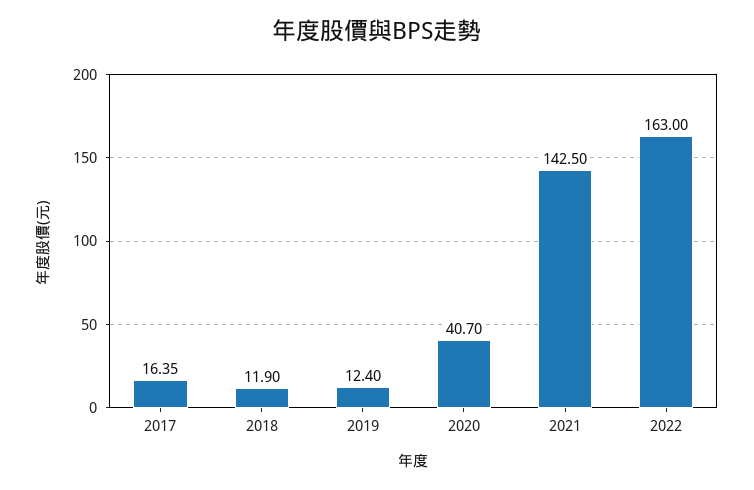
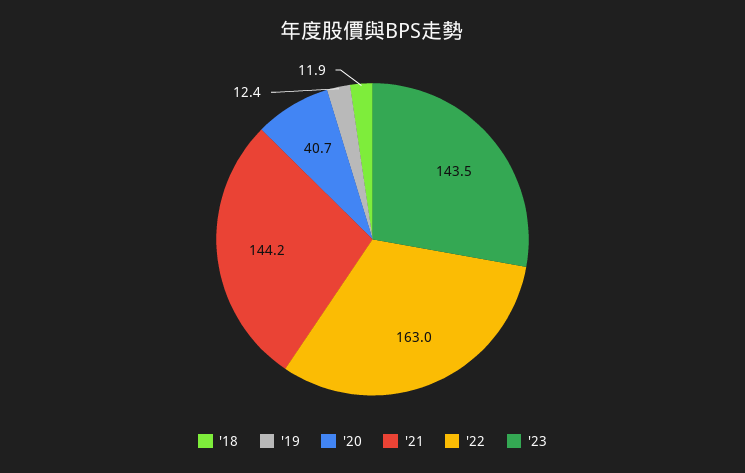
2017: 16.35 -> none
2021: 142.5 -> 144.2
'23: none -> 143.5

